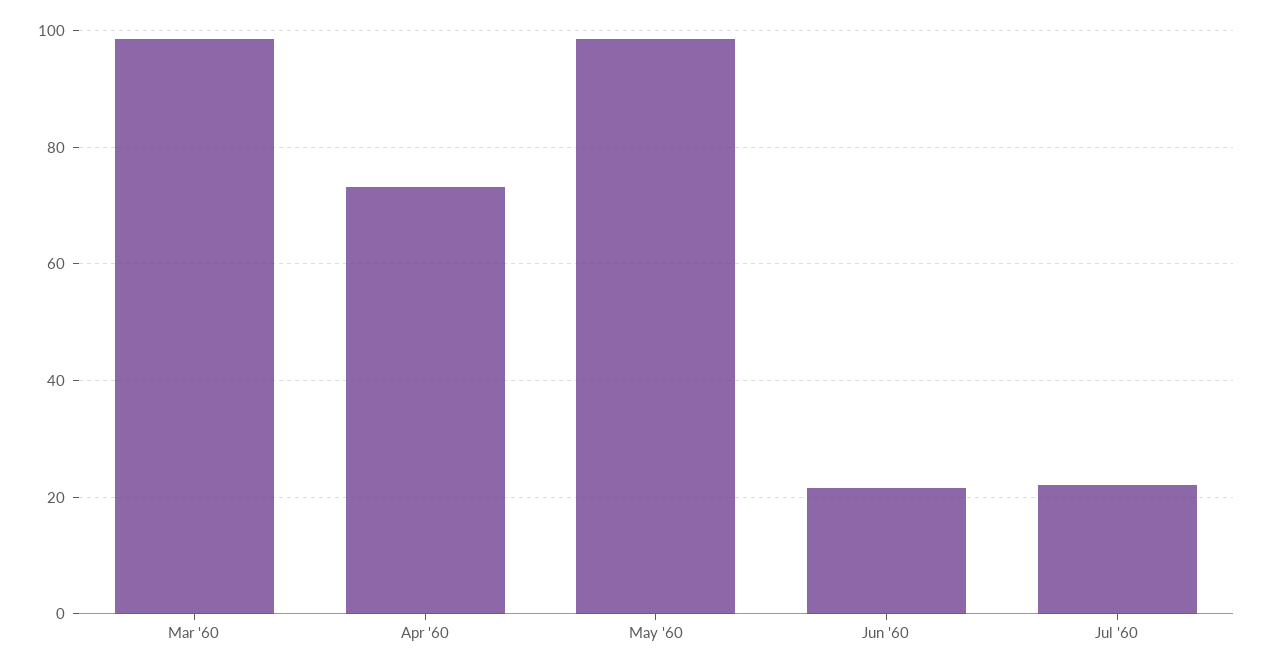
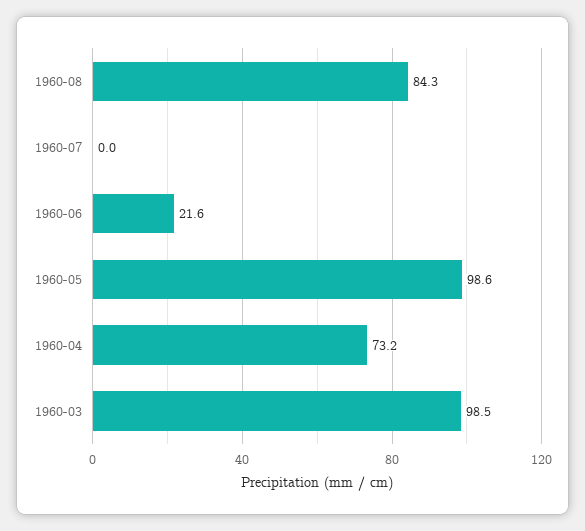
Jul '60: 22 -> 0
1960-08: none -> 84.3

